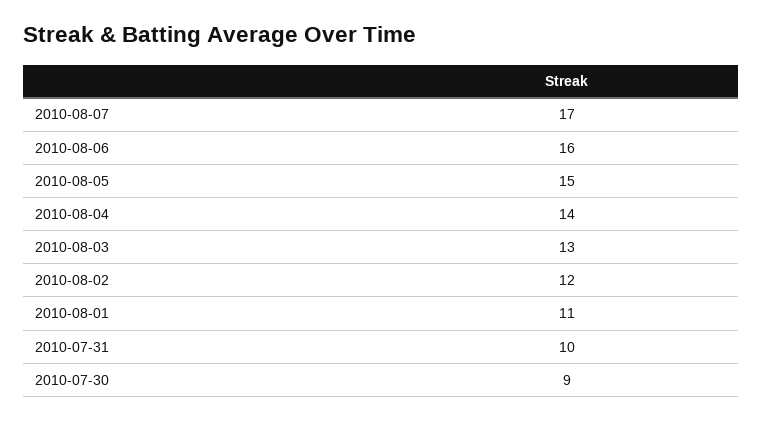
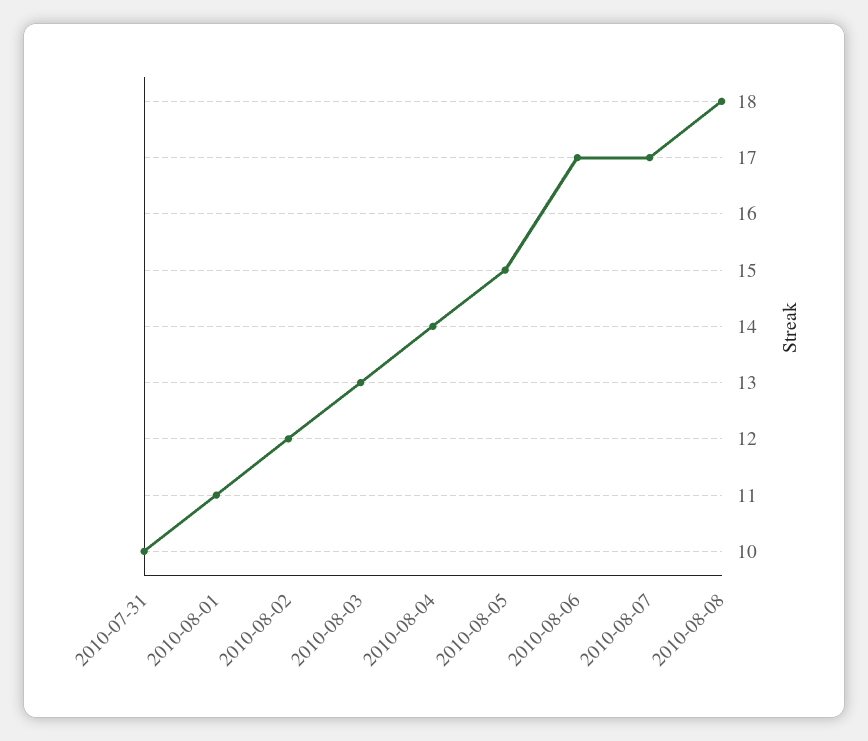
2010-08-06: 16 -> 17
2010-07-30: 9 -> none
2010-08-08: none -> 18

